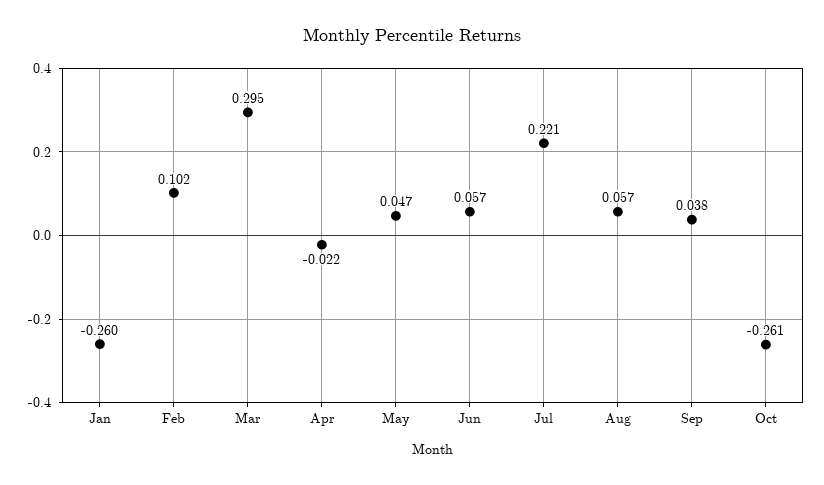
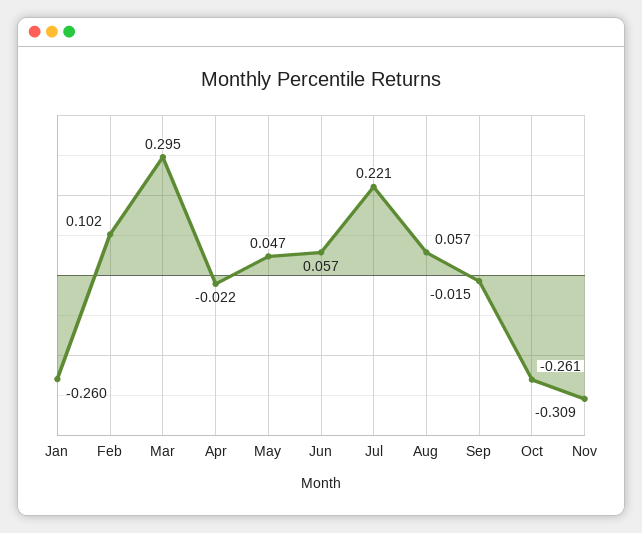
Sep: 0.038 -> -0.015
Nov: none -> -0.309

